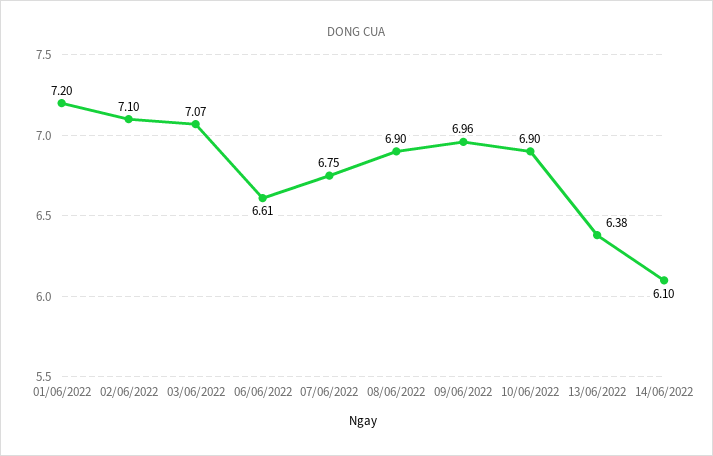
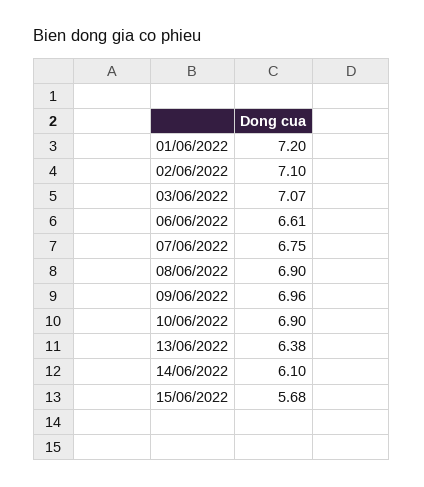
15/06/2022: none -> 5.68

